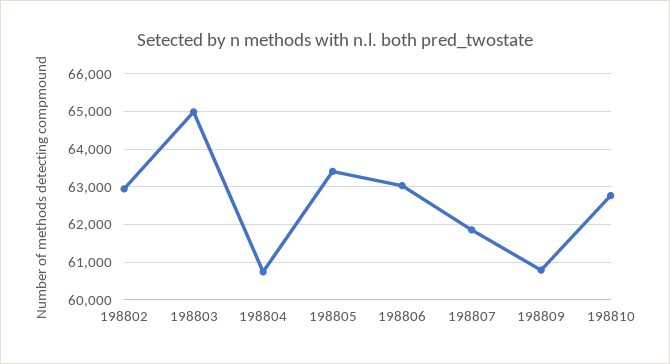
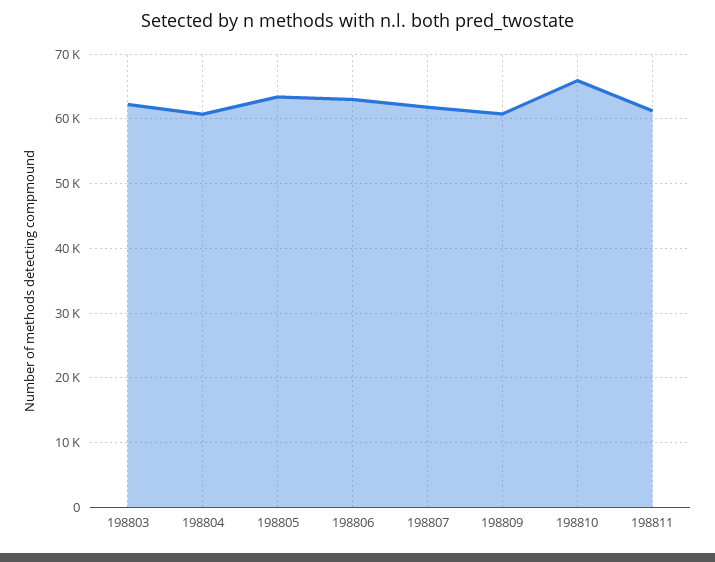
198802: 63000 -> none
198803: 65000 -> 62000
198810: 62800 -> 66000
198811: none -> 61000

